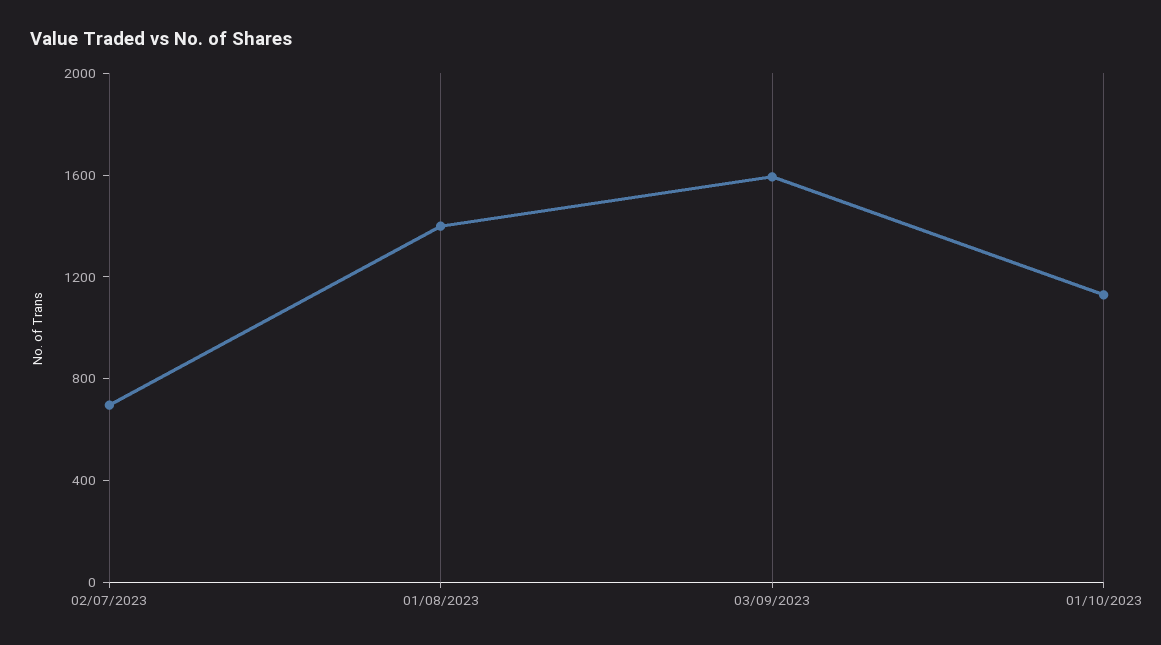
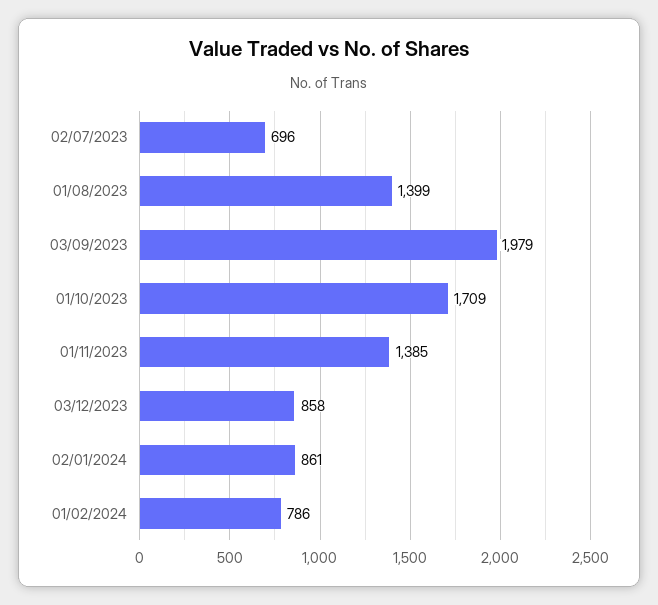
03/09/2023: 1600 -> 1979
01/10/2023: 1100 -> 1709
01/11/2023: none -> 1385
03/12/2023: none -> 858
02/01/2024: none -> 861
01/02/2024: none -> 786

